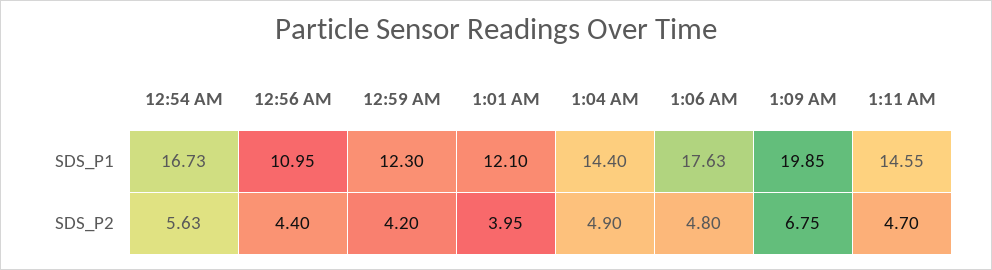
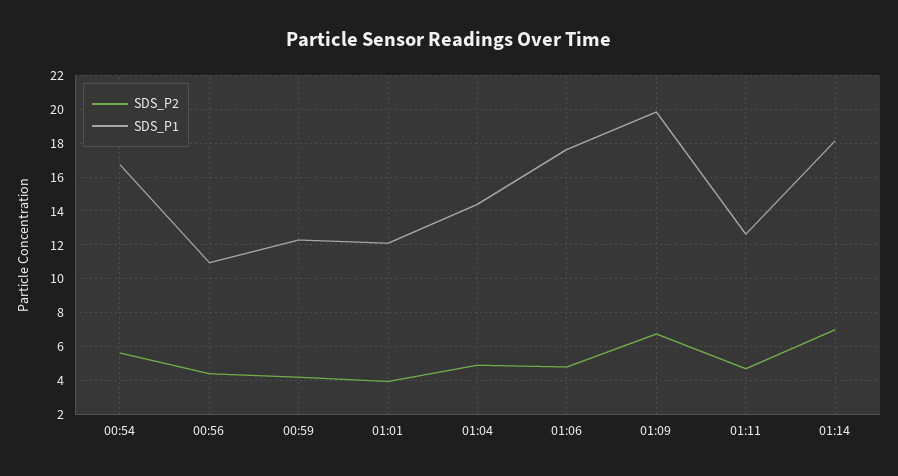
SDS_P1, 1:11 AM: 14.55 -> 12.5
SDS_P2, 01:14: none -> 7
SDS_P1, 01:14: none -> 18

